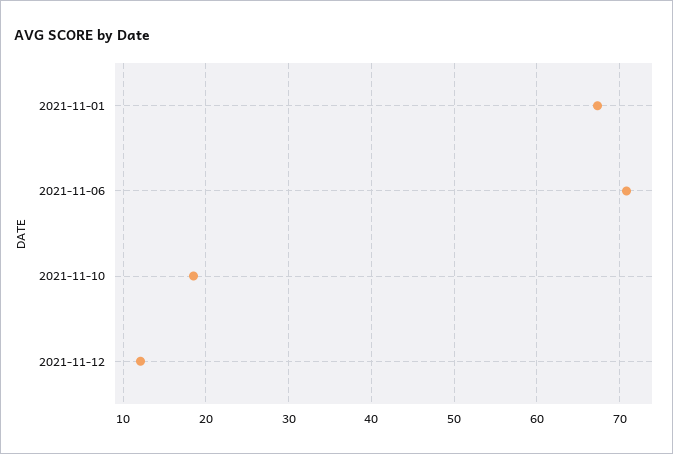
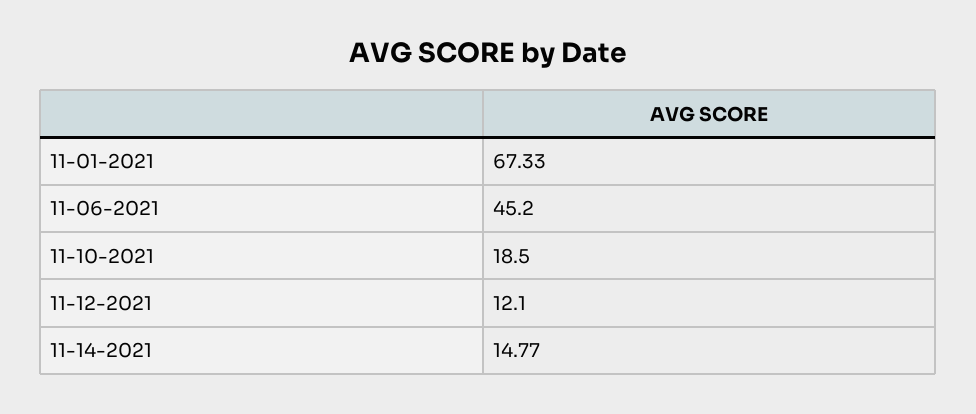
2021-11-06: 71 -> 45.2
11-14-2021: none -> 14.77

